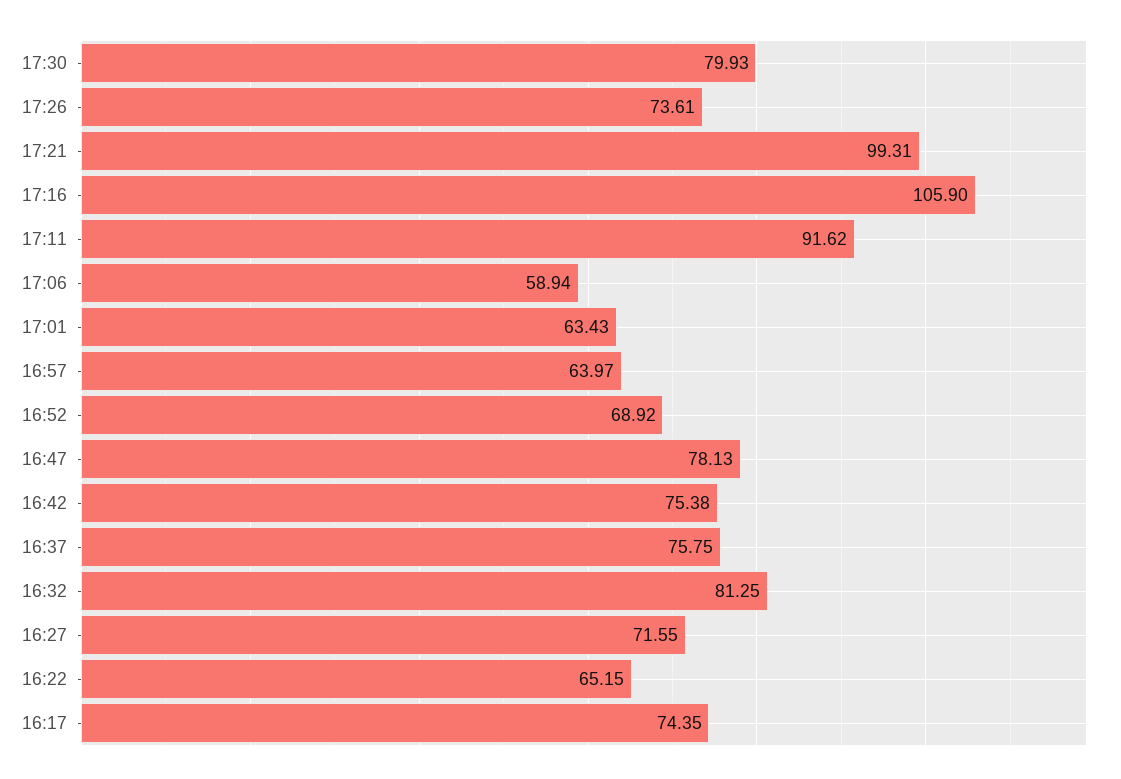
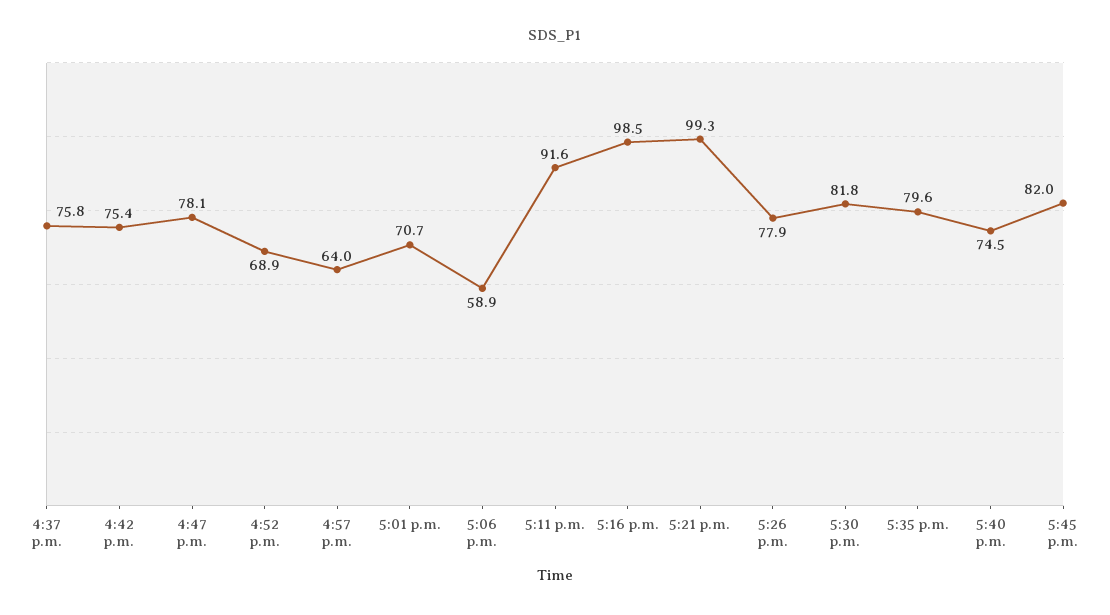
17:30: 79.93 -> 81.8
17:26: 73.61 -> 77.9
17:16: 105.9 -> 98.5
17:01: 63.43 -> 70.7
16:32: 81.25 -> none
16:27: 71.55 -> none
16:22: 65.15 -> none
16:17: 74.35 -> none
5:35 p.m.: none -> 79.6
5:40 p.m.: none -> 74.5
5:45 p.m.: none -> 82

